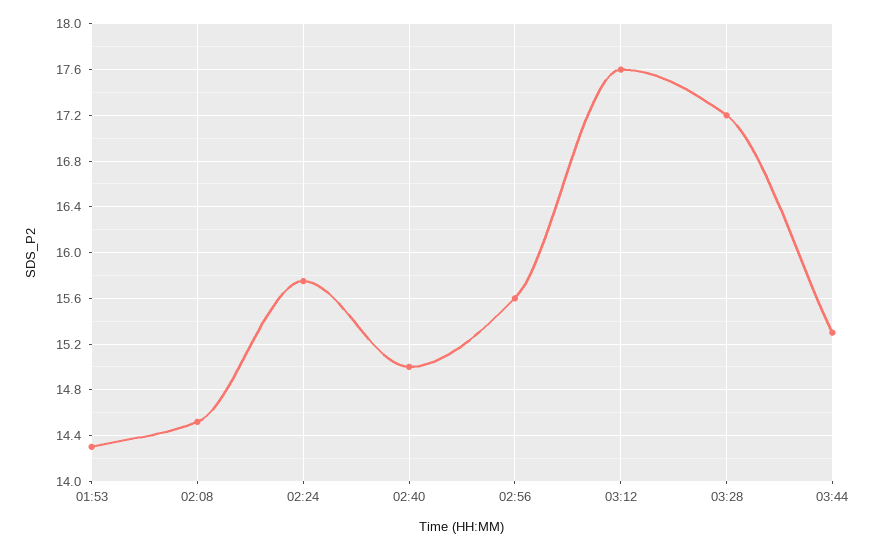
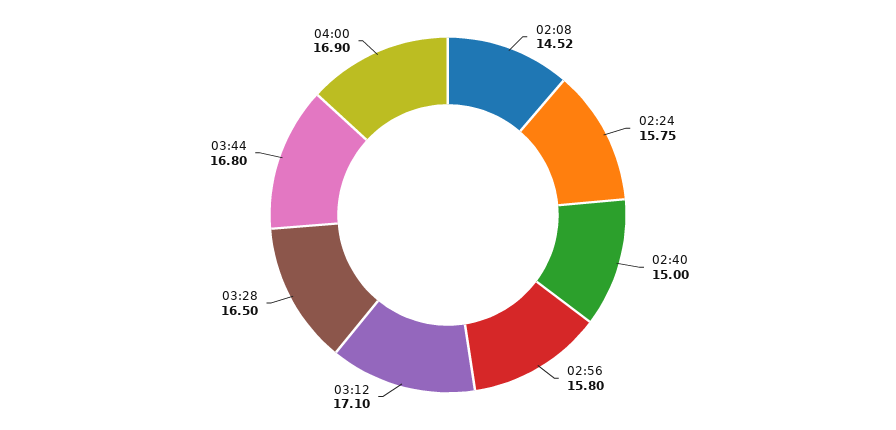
01:53: 14.3 -> none
02:56: 15.6 -> 15.8
03:12: 17.6 -> 17.1
03:28: 17.2 -> 16.5
03:44: 15.3 -> 16.8
04:00: none -> 16.9

